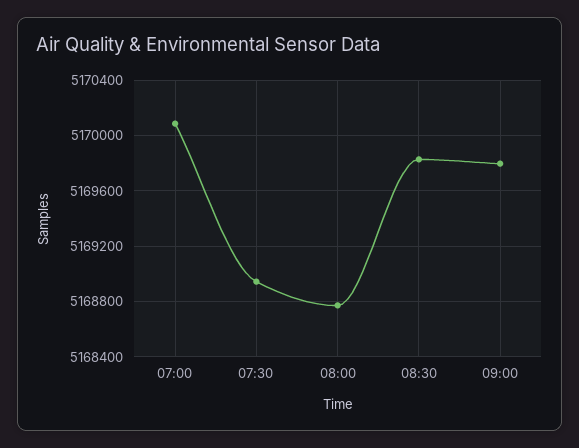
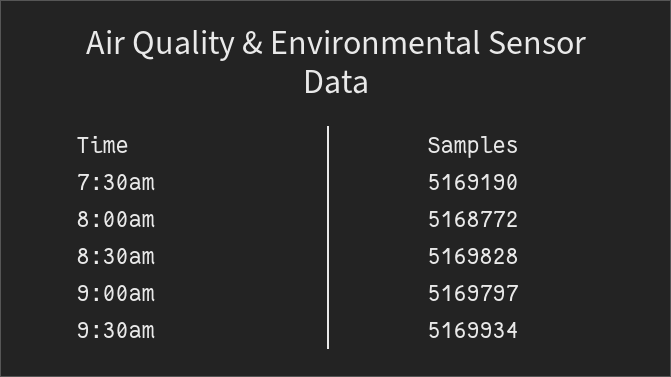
07:00: 5170100 -> none
07:30: 5168950 -> 5169190
9:30am: none -> 5169934

